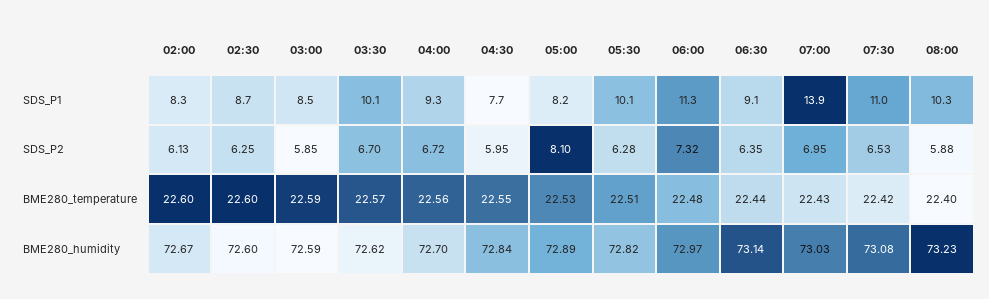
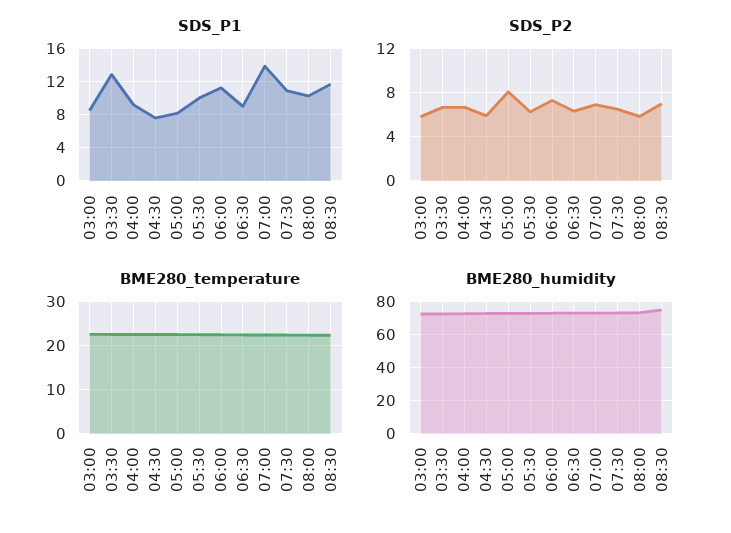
SDS_P1, 02:00: 8.3 -> none
SDS_P1, 02:30: 8.7 -> none
SDS_P1, 03:30: 10.1 -> 13
SDS_P2, 02:00: 6.13 -> none
SDS_P2, 02:30: 6.25 -> none
BME280_temperature, 02:00: 22.6 -> none
BME280_temperature, 02:30: 22.6 -> none
BME280_humidity, 02:00: 72.67 -> none
BME280_humidity, 02:30: 72.6 -> none
SDS_P1, 08:30: none -> 12
SDS_P2, 08:30: none -> 7
BME280_temperature, 08:30: none -> 22
BME280_humidity, 08:30: none -> 75

